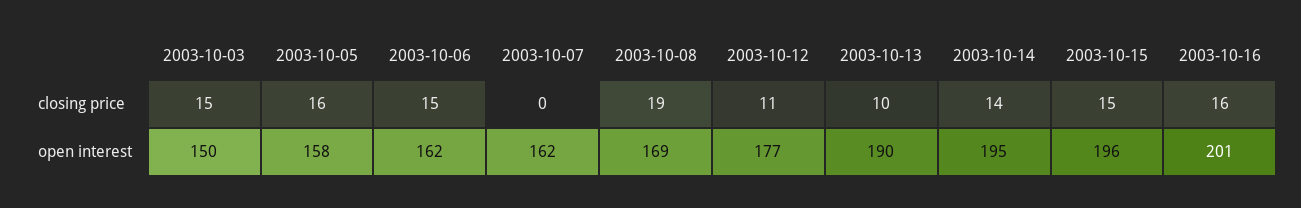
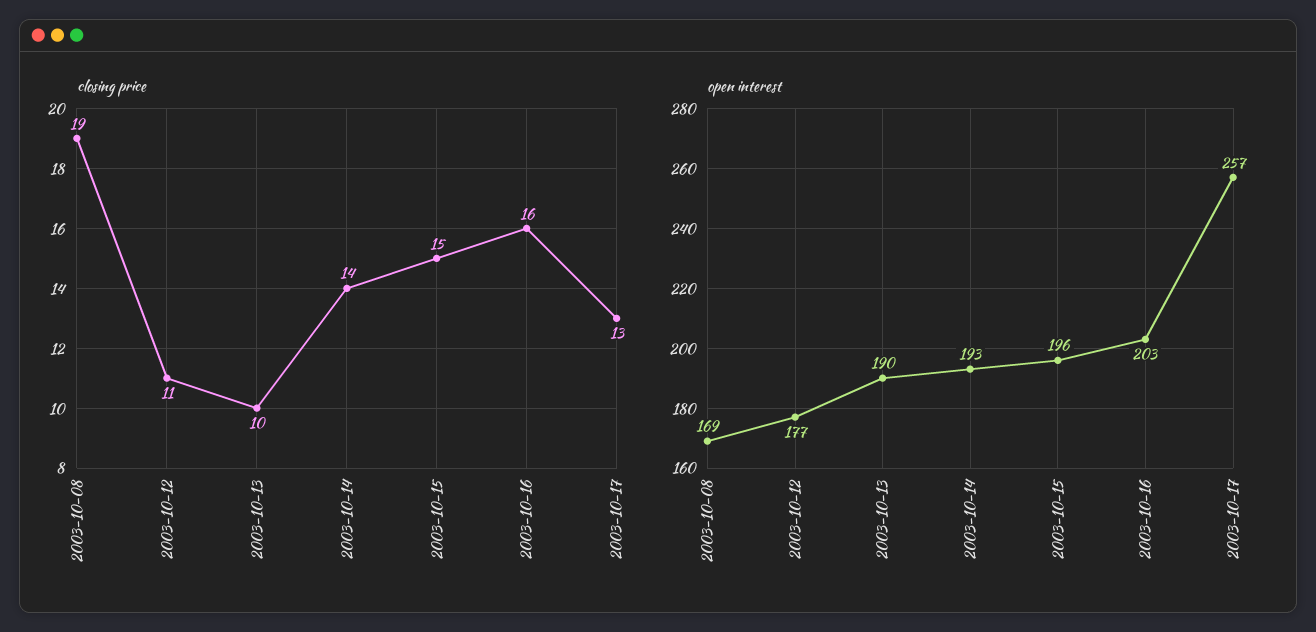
closing price, 2003-10-03: 15 -> none
closing price, 2003-10-05: 16 -> none
closing price, 2003-10-06: 15 -> none
closing price, 2003-10-07: 0 -> none
open interest, 2003-10-03: 150 -> none
open interest, 2003-10-05: 158 -> none
open interest, 2003-10-06: 162 -> none
open interest, 2003-10-07: 162 -> none
open interest, 2003-10-14: 195 -> 193
open interest, 2003-10-16: 201 -> 203
closing price, 2003-10-17: none -> 13
open interest, 2003-10-17: none -> 257

